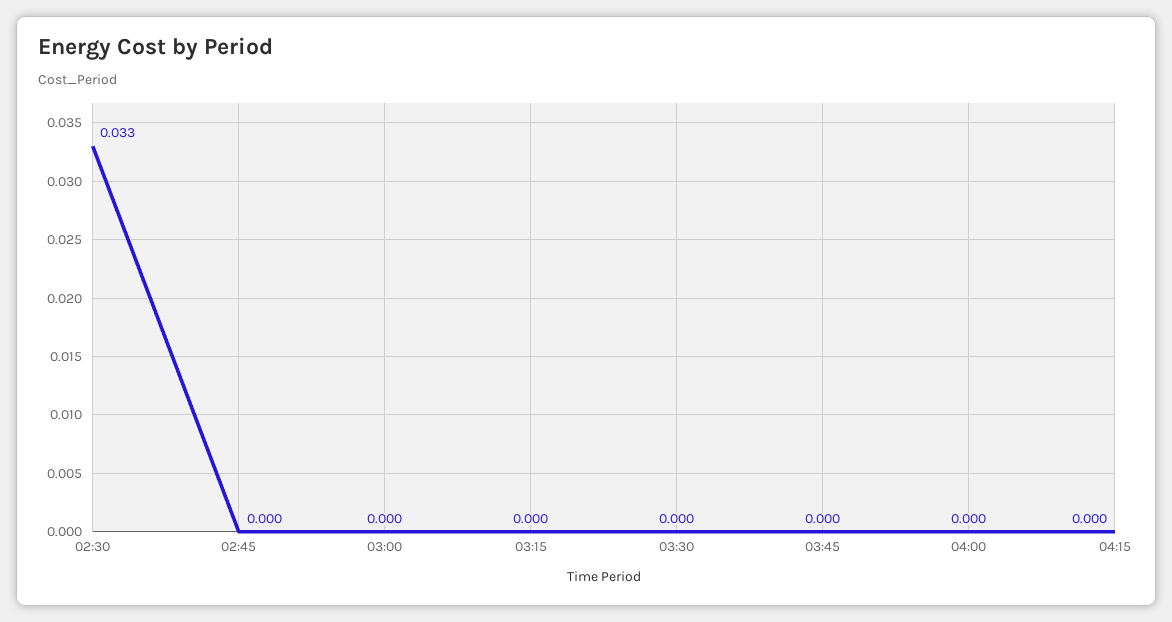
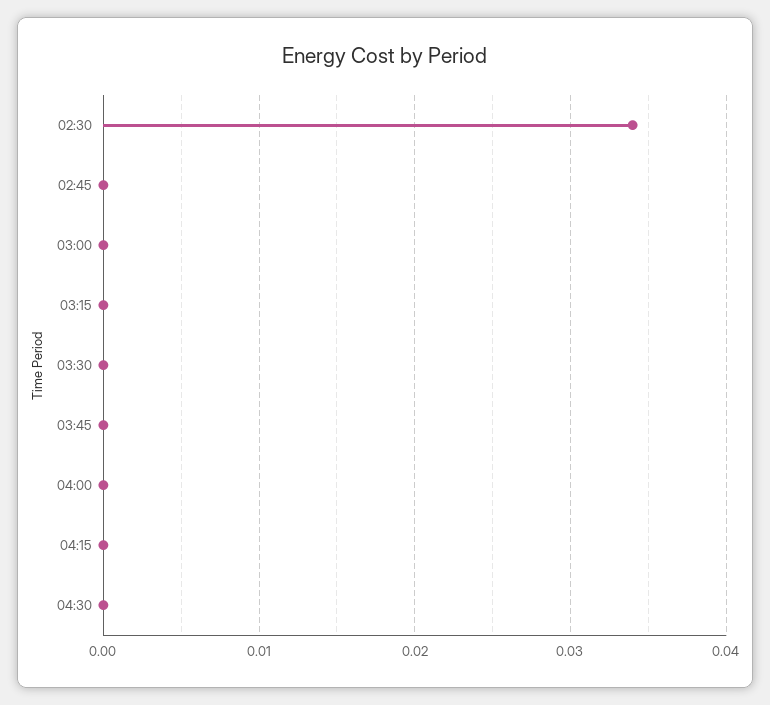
02:30: 0.033 -> 0.034
04:30: none -> 0

